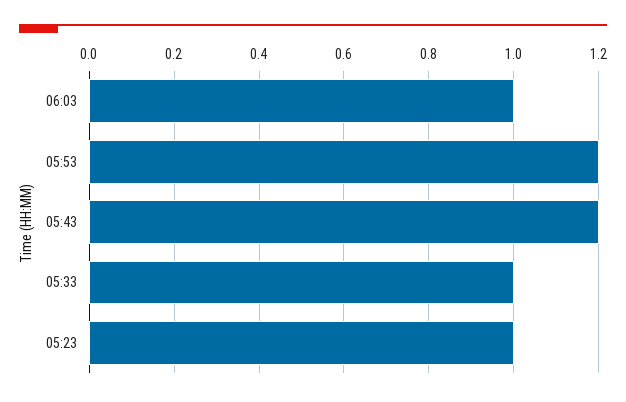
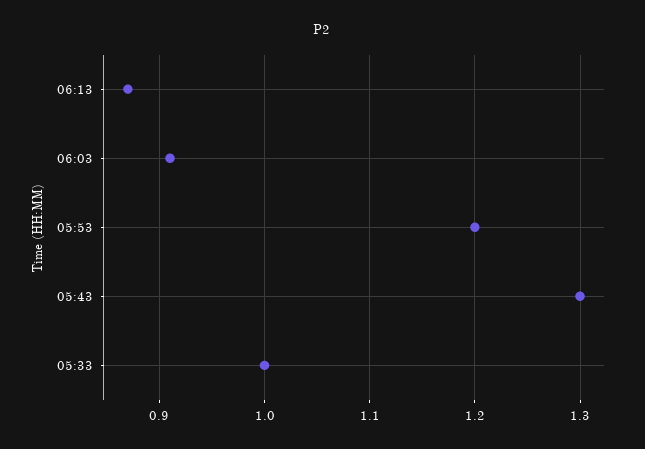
06:03: 1 -> 0.91
05:43: 1.2 -> 1.3
05:23: 1 -> none
06:13: none -> 0.87

